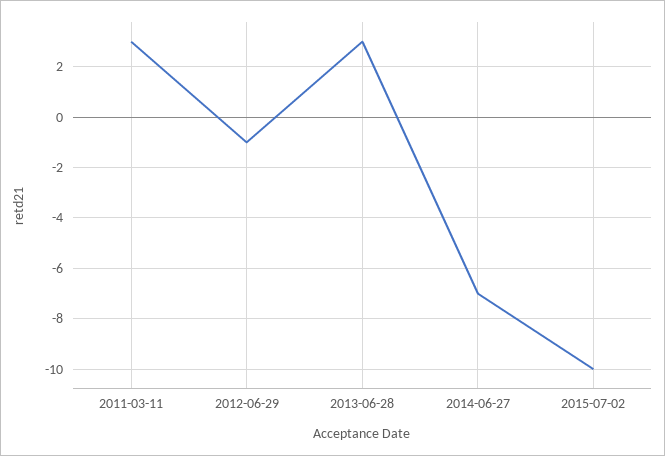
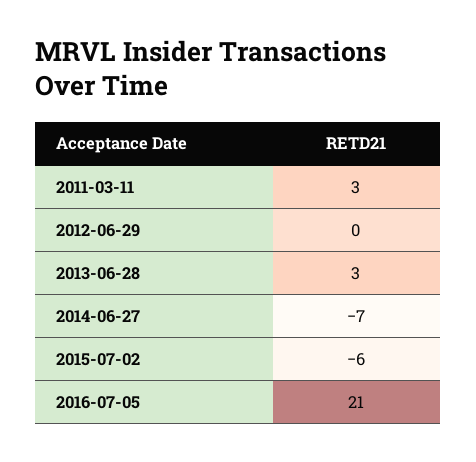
2012-06-29: -1 -> 0
2015-07-02: -10 -> -6
2016-07-05: none -> 21

